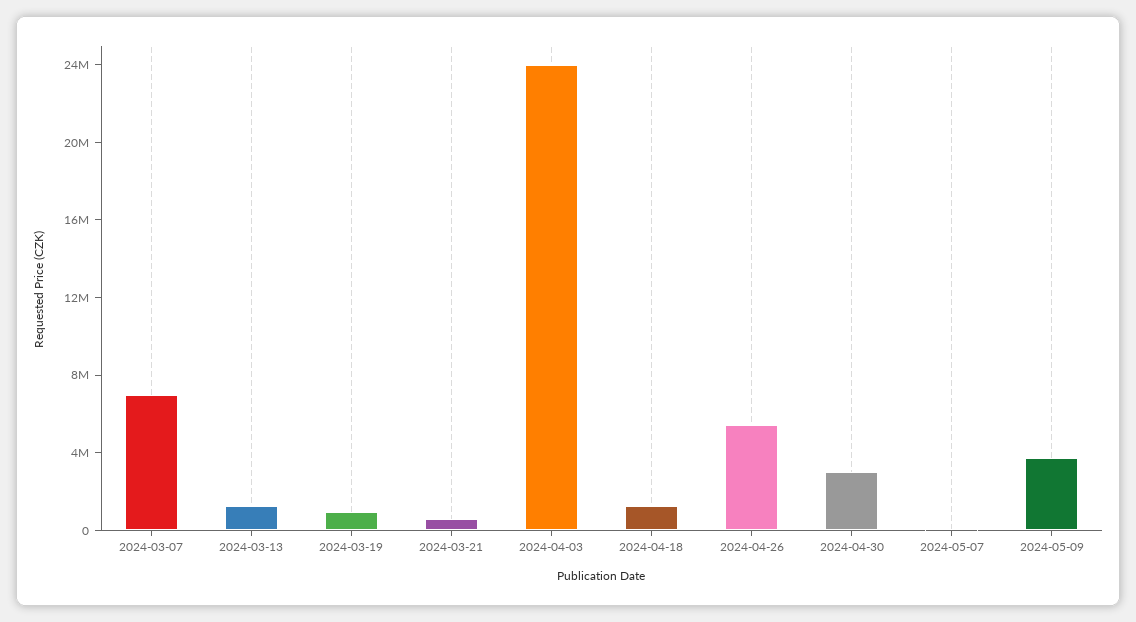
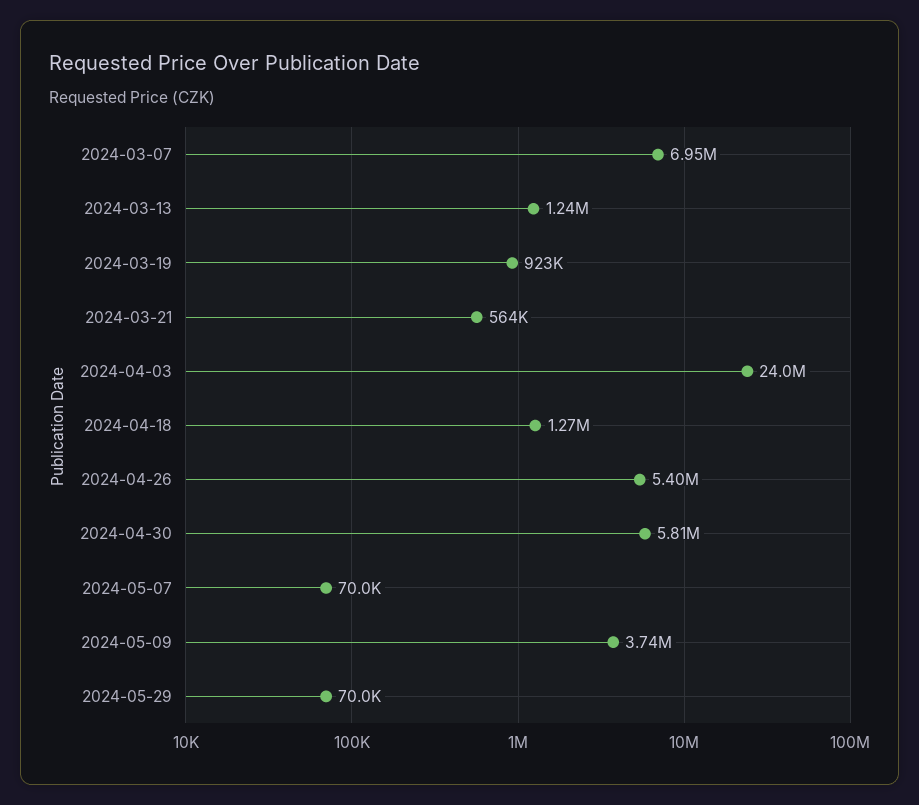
2024-04-30: 3000000 -> 5810000
2024-05-29: none -> 70000

